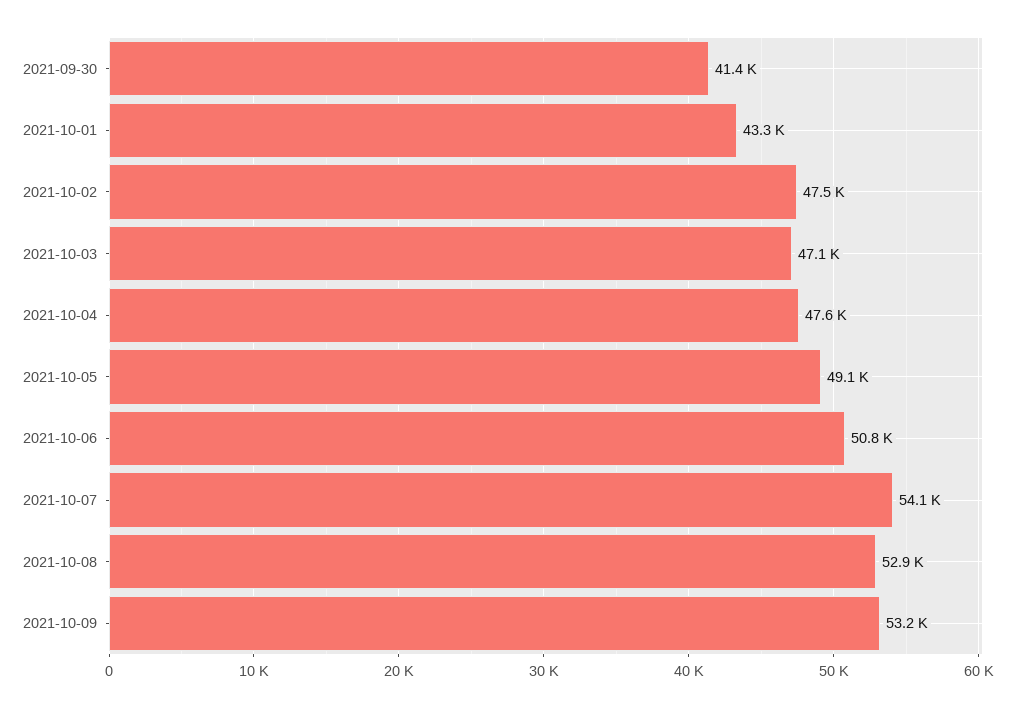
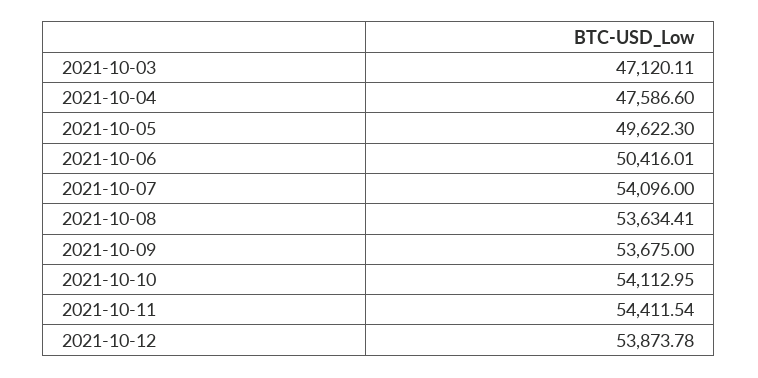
2021-09-30: 41400 -> none
2021-10-01: 43300 -> none
2021-10-02: 47500 -> none
2021-10-05: 49100 -> 49622.3
2021-10-06: 50800 -> 50416.01
2021-10-08: 52900 -> 53634.41
2021-10-09: 53200 -> 53675
2021-10-10: none -> 54112.95
2021-10-11: none -> 54411.54
2021-10-12: none -> 53873.78

